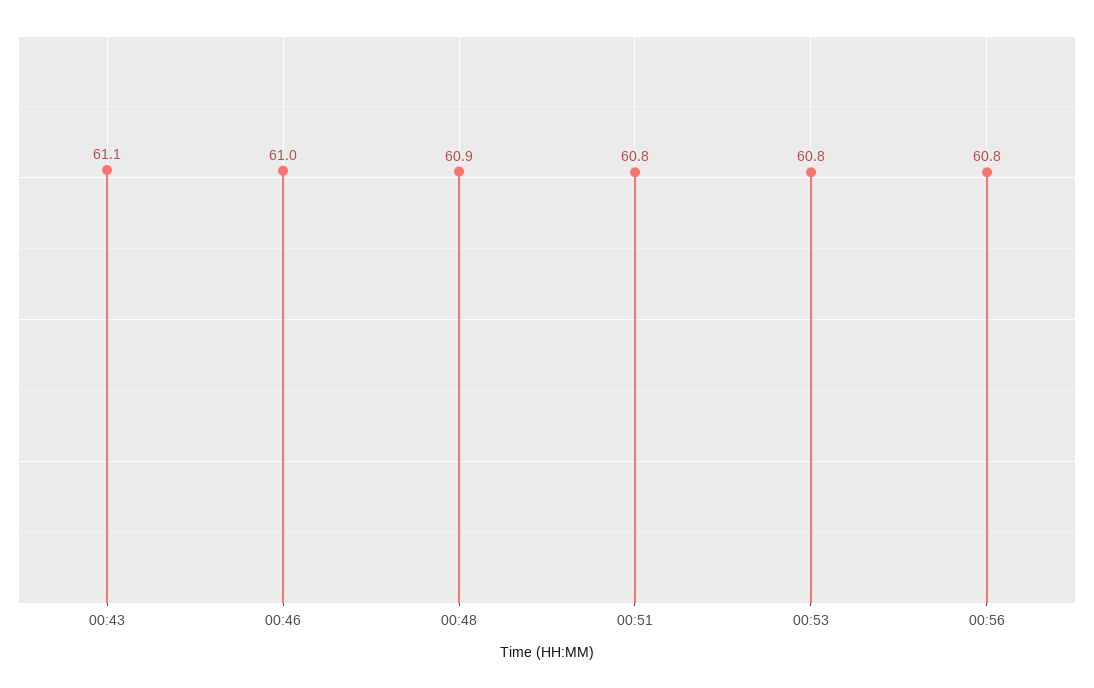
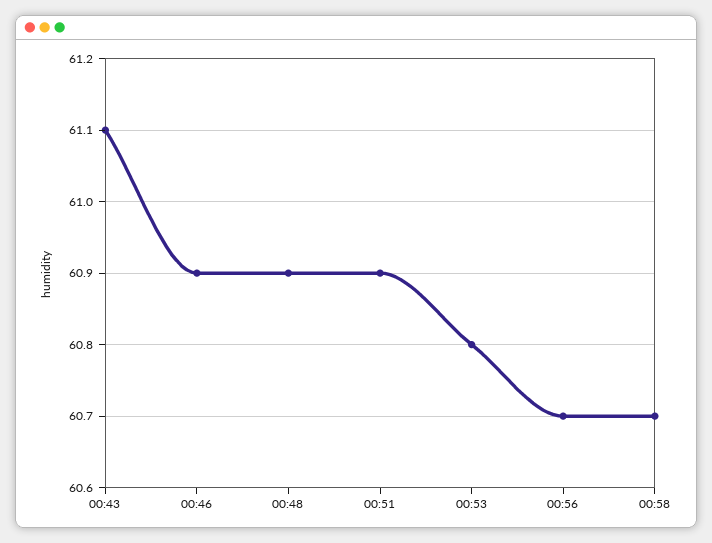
00:46: 61 -> 60.9
00:51: 60.8 -> 60.9
00:56: 60.8 -> 60.7
00:58: none -> 60.7

